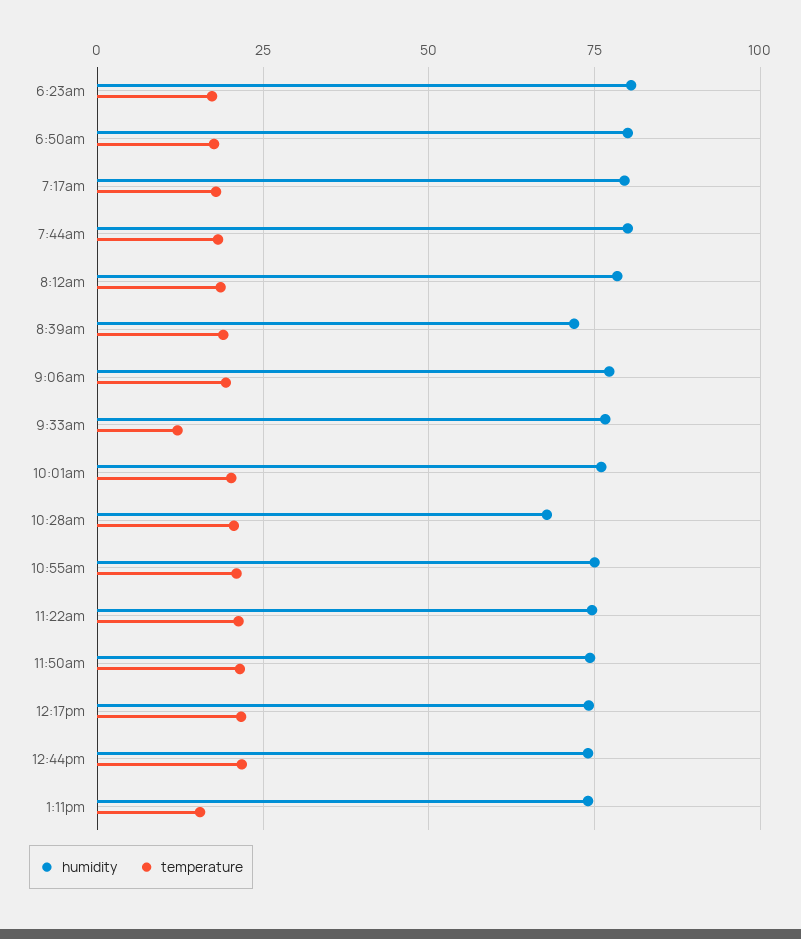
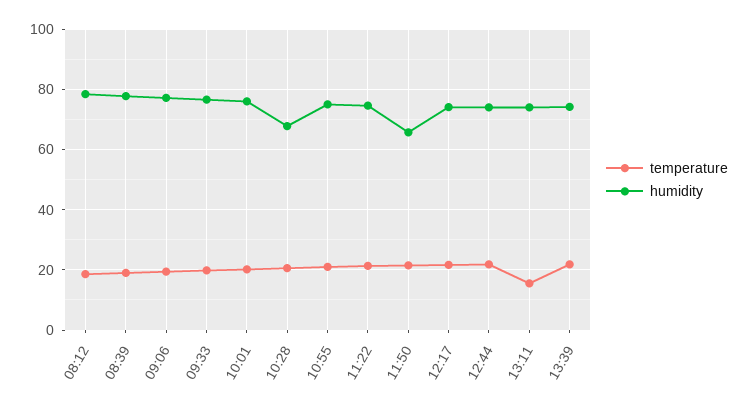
humidity, 6:23am: 80 -> none
temperature, 6:23am: 17.5 -> none
humidity, 6:50am: 80 -> none
temperature, 6:50am: 17.5 -> none
humidity, 7:17am: 80 -> none
temperature, 7:17am: 17.5 -> none
humidity, 7:44am: 80 -> none
temperature, 7:44am: 17.5 -> none
humidity, 8:39am: 72.5 -> 78
temperature, 9:33am: 12.5 -> 20
humidity, 11:50am: 75 -> 66
temperature, 13:39: none -> 22
humidity, 13:39: none -> 74

